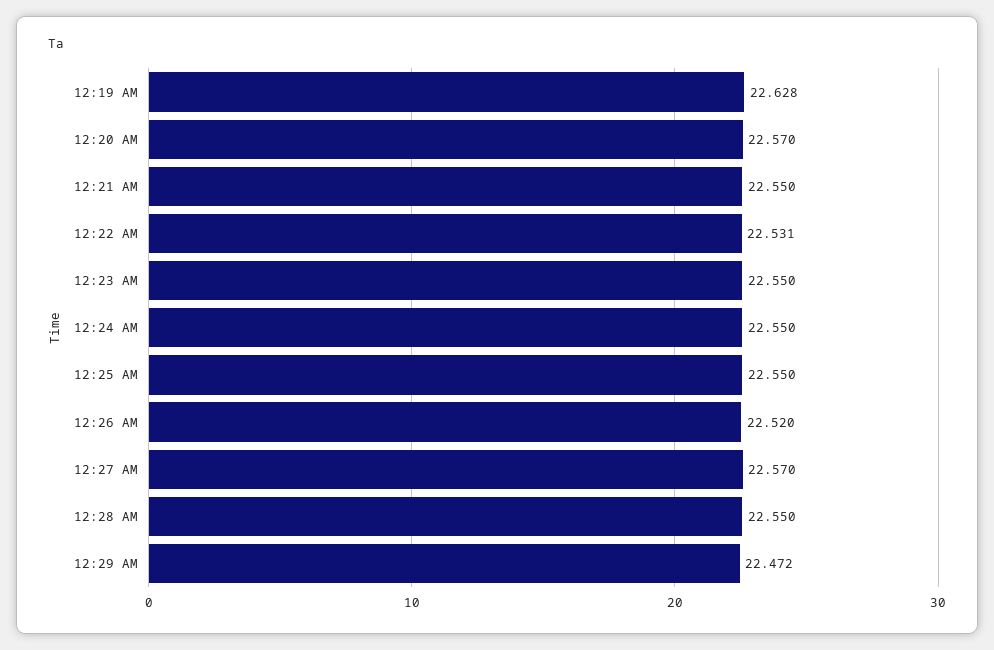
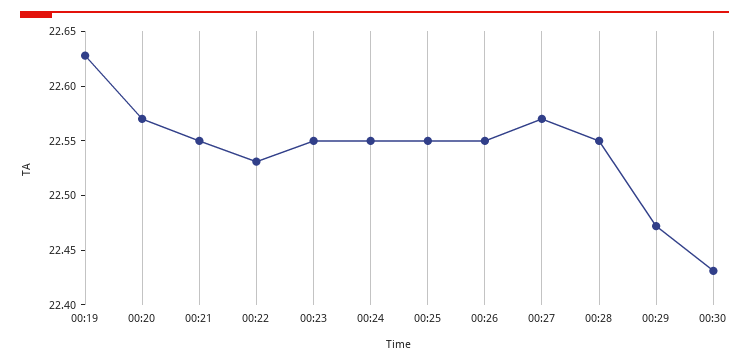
12:26 AM: 22.52 -> 22.55
00:30: none -> 22.43

